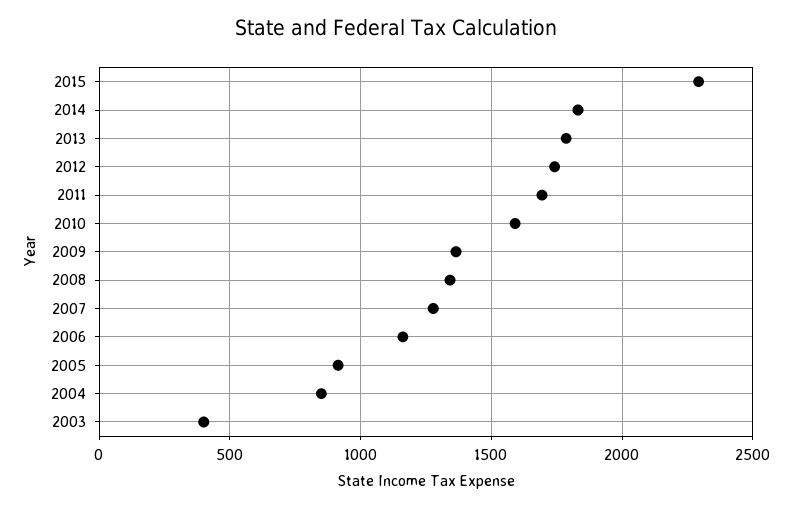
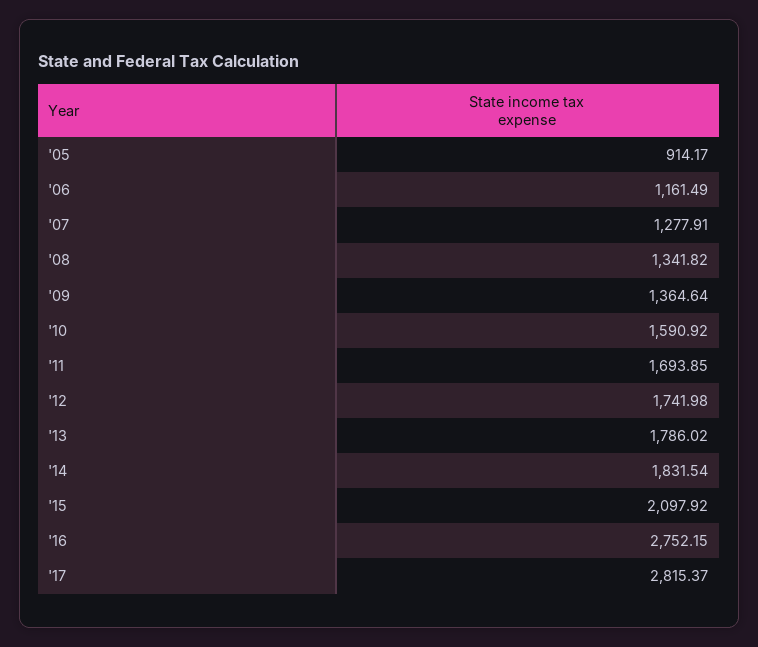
2015: 2300 -> 2097.92
2004: 850 -> none
2003: 400 -> none
'16: none -> 2752.15
'17: none -> 2815.37

